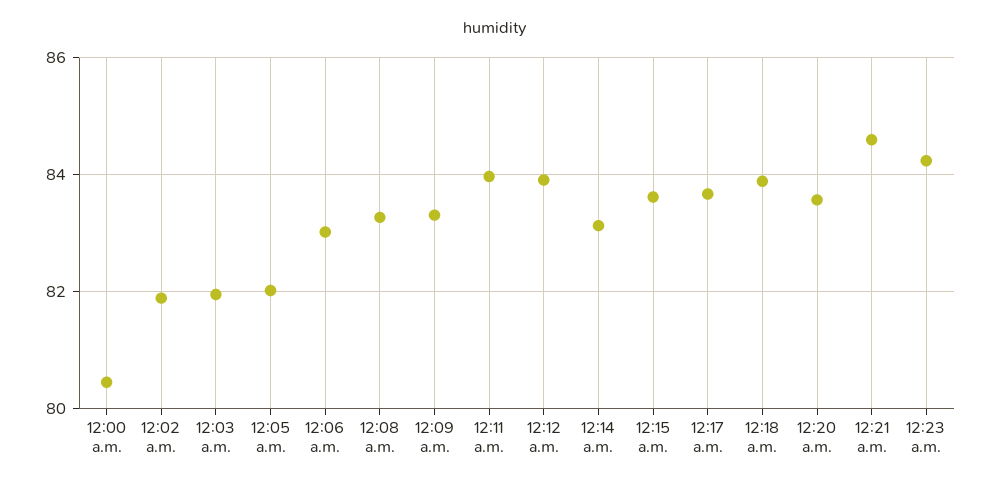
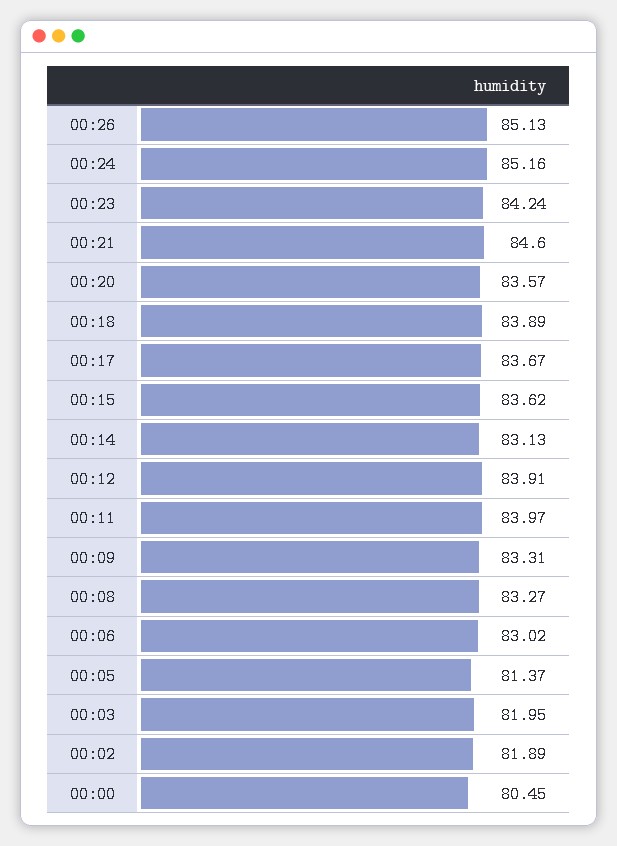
12:05 a.m.: 82 -> 81.37
00:26: none -> 85.13
00:24: none -> 85.16

